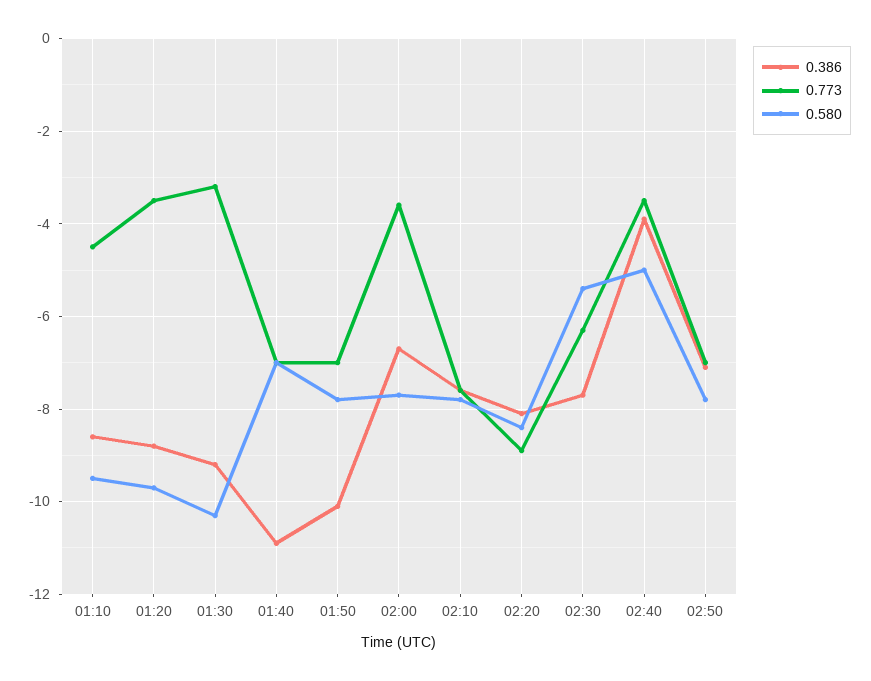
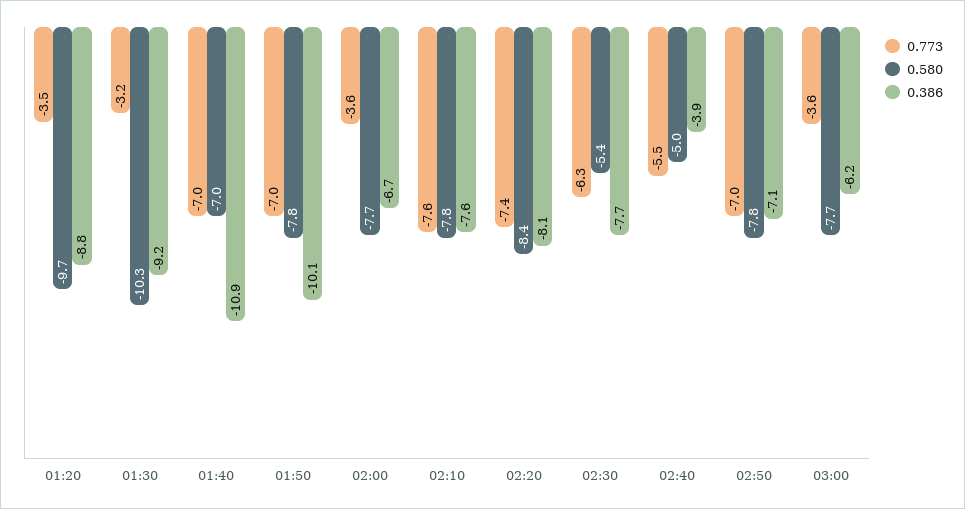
0.386, 01:10: -8.5 -> none
0.773, 01:10: -4.5 -> none
0.580, 01:10: -9.5 -> none
0.773, 02:20: -9 -> -7.4
0.773, 02:40: -3.5 -> -5.5
0.773, 03:00: none -> -3.6
0.580, 03:00: none -> -7.7
0.386, 03:00: none -> -6.2

